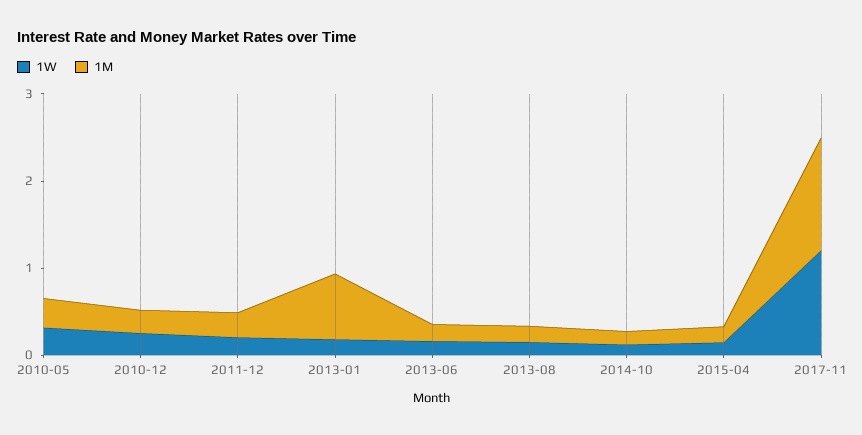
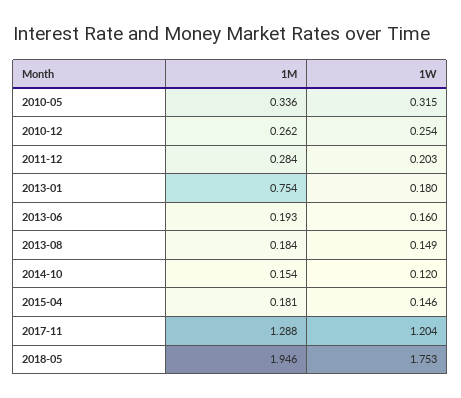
1M, 2018-05: none -> 1.946
1W, 2018-05: none -> 1.753

